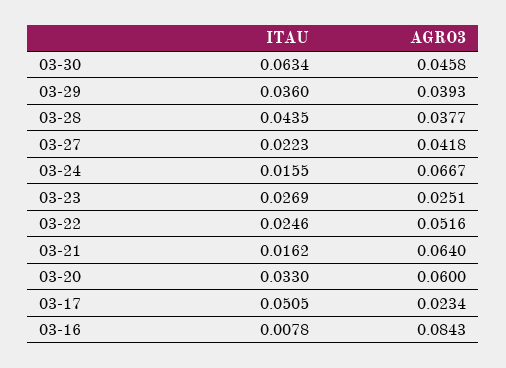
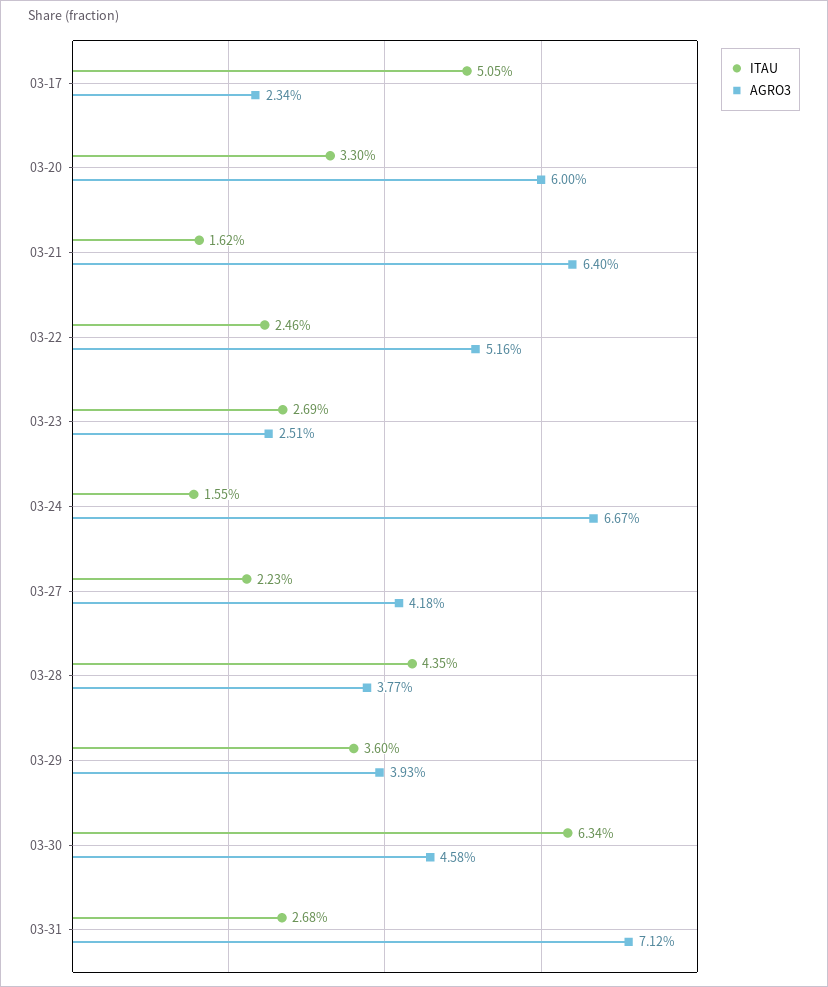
ITAU, 03-16: 0.0078 -> none
AGRO3, 03-16: 0.0843 -> none
ITAU, 03-31: none -> 0.0268
AGRO3, 03-31: none -> 0.0712

